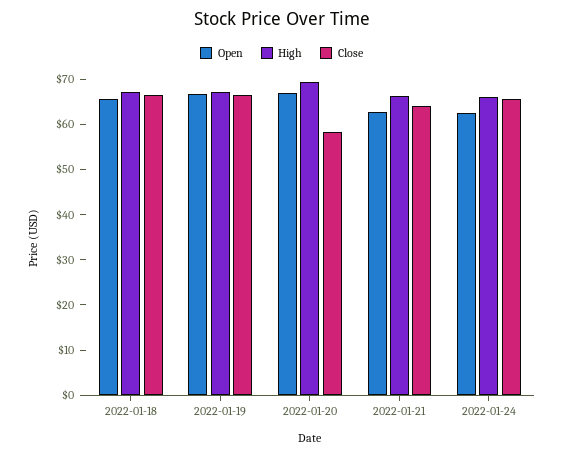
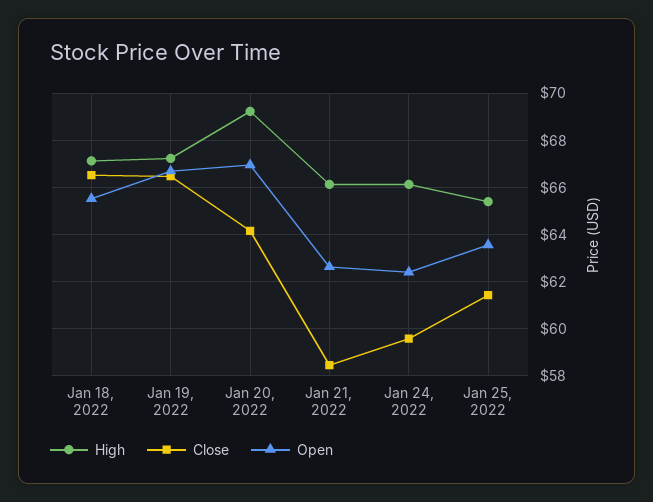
Close, 2022-01-20: 58 -> 64
Close, 2022-01-21: 64 -> 58.5
Close, 2022-01-24: 66 -> 59.5
High, Jan 25, 2022: none -> 65.5
Close, Jan 25, 2022: none -> 61.5
Open, Jan 25, 2022: none -> 63.5

